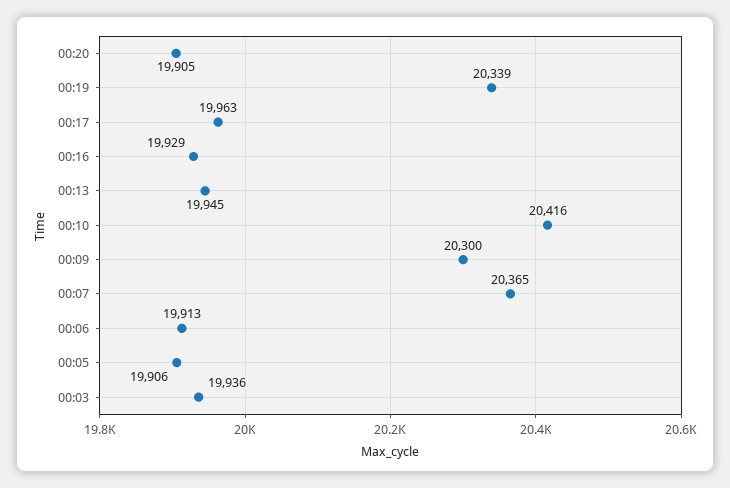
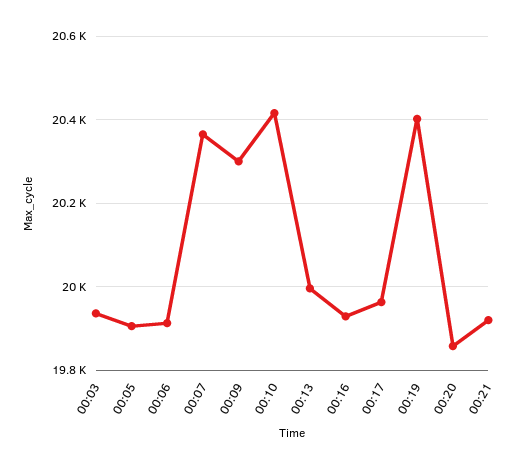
00:20: 19905 -> 19860
00:19: 20339 -> 20400
00:13: 19945 -> 20000
00:21: none -> 19920

